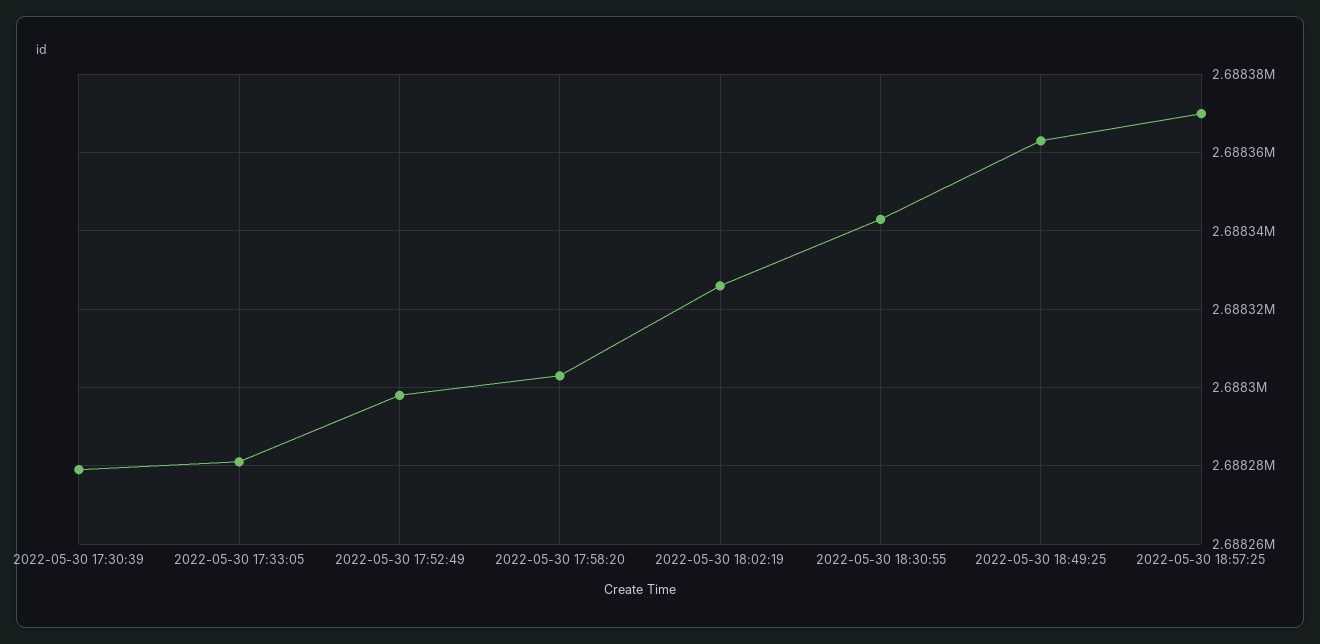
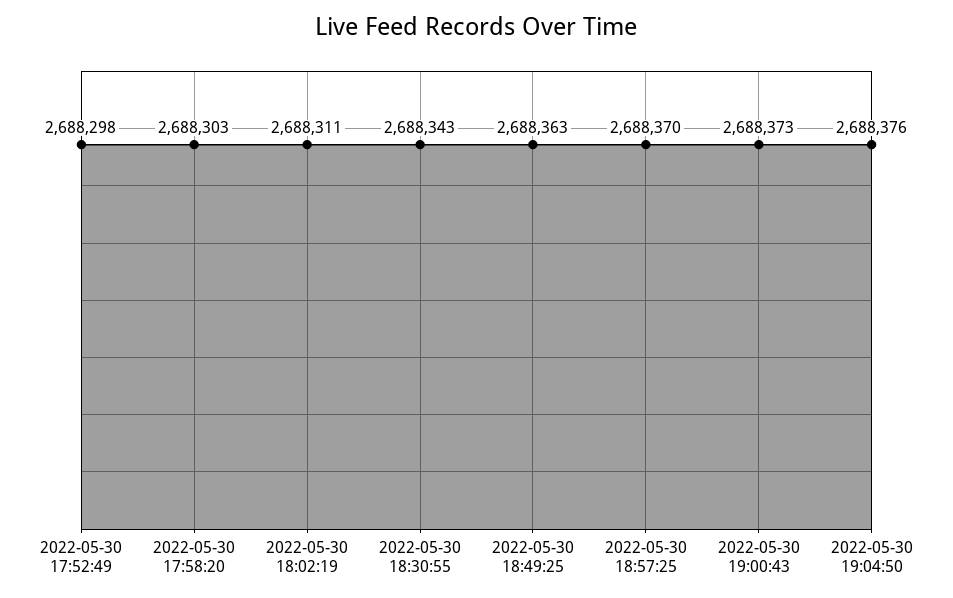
2022-05-30 17:30:39: 2688280 -> none
2022-05-30 17:33:05: 2688280 -> none
2022-05-30 18:02:19: 2688325 -> 2688311
2022-05-30 19:00:43: none -> 2688373
2022-05-30 19:04:50: none -> 2688376

